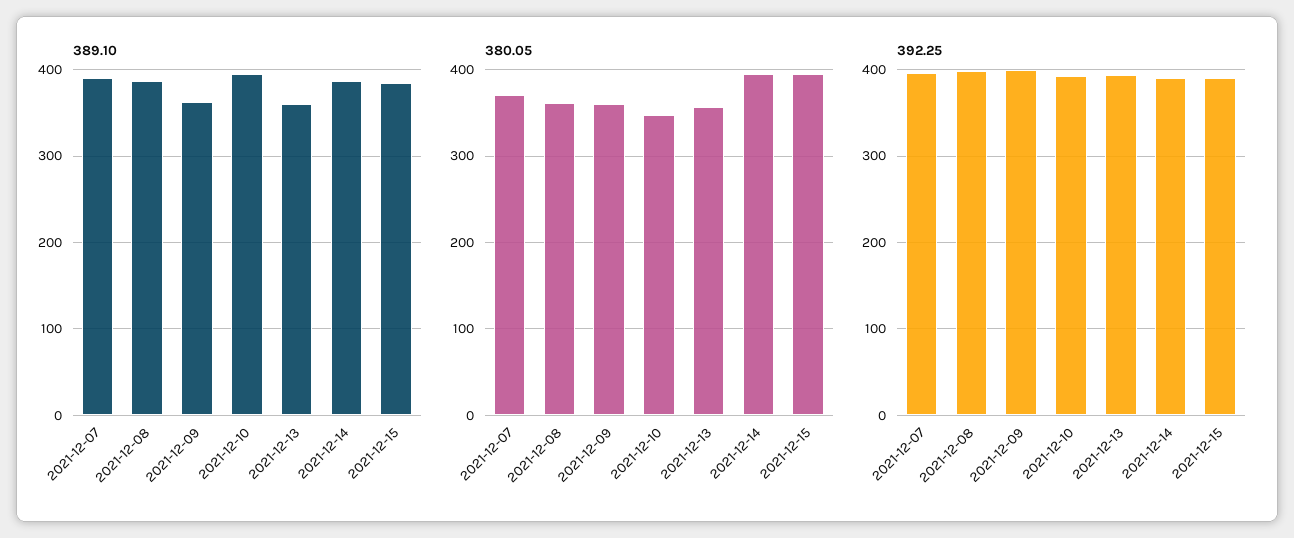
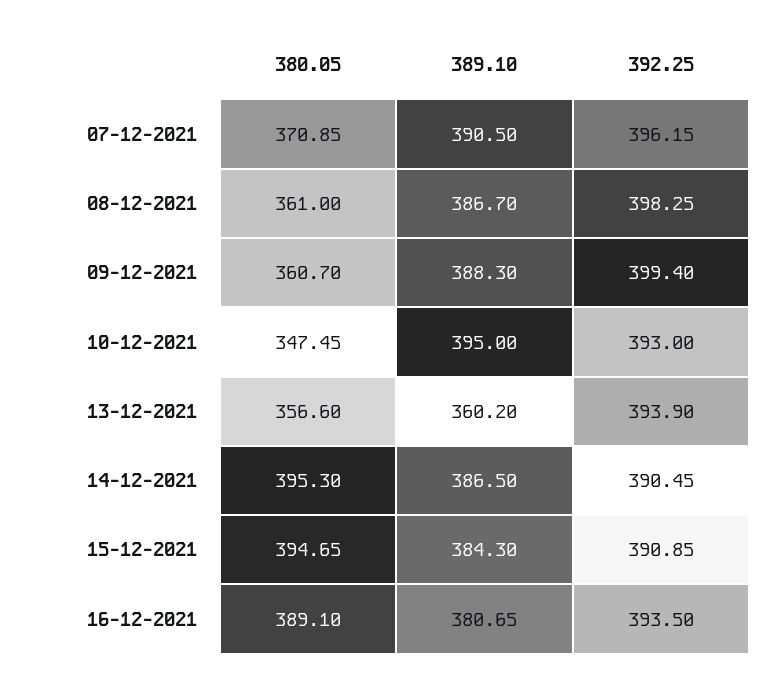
389.10, 2021-12-09: 360 -> 388.3
380.05, 16-12-2021: none -> 389.1
389.10, 16-12-2021: none -> 380.65
392.25, 16-12-2021: none -> 393.5

